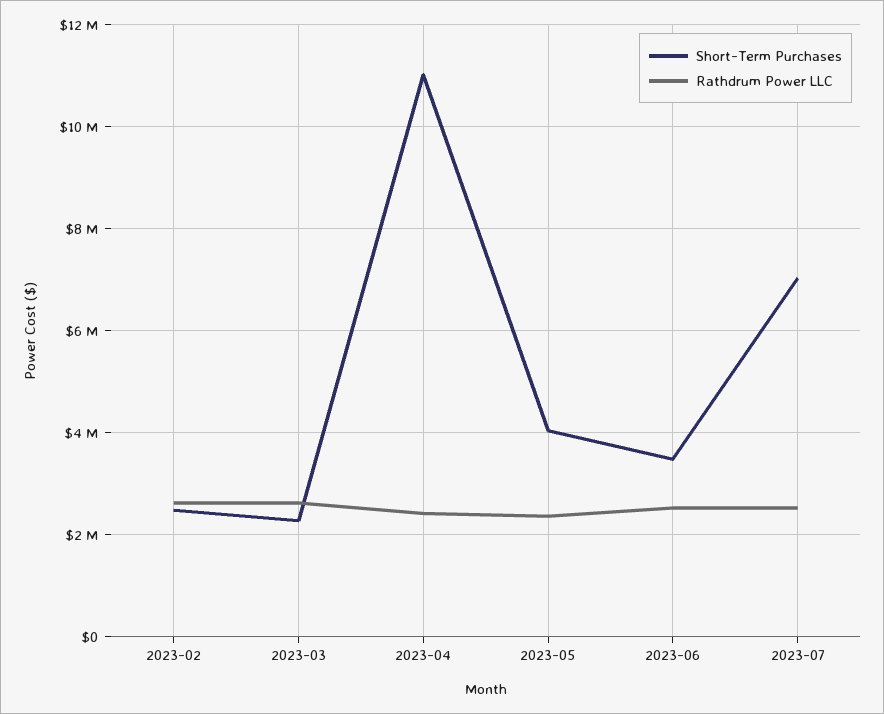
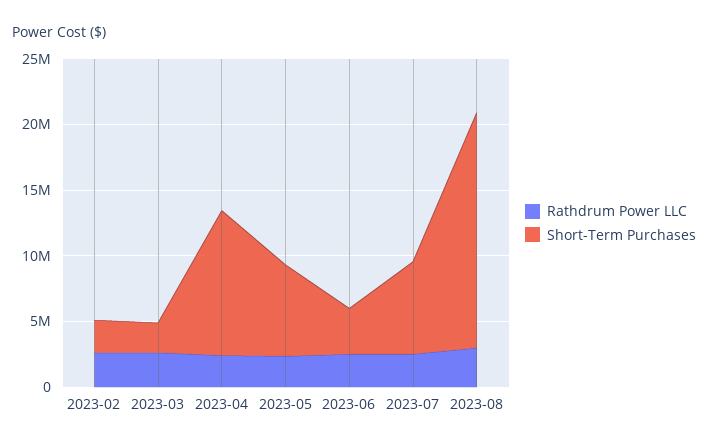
Short-Term Purchases, 2023-05: 4000000 -> 7000000
Rathdrum Power LLC, 2023-08: none -> 3000000
Short-Term Purchases, 2023-08: none -> 18000000

